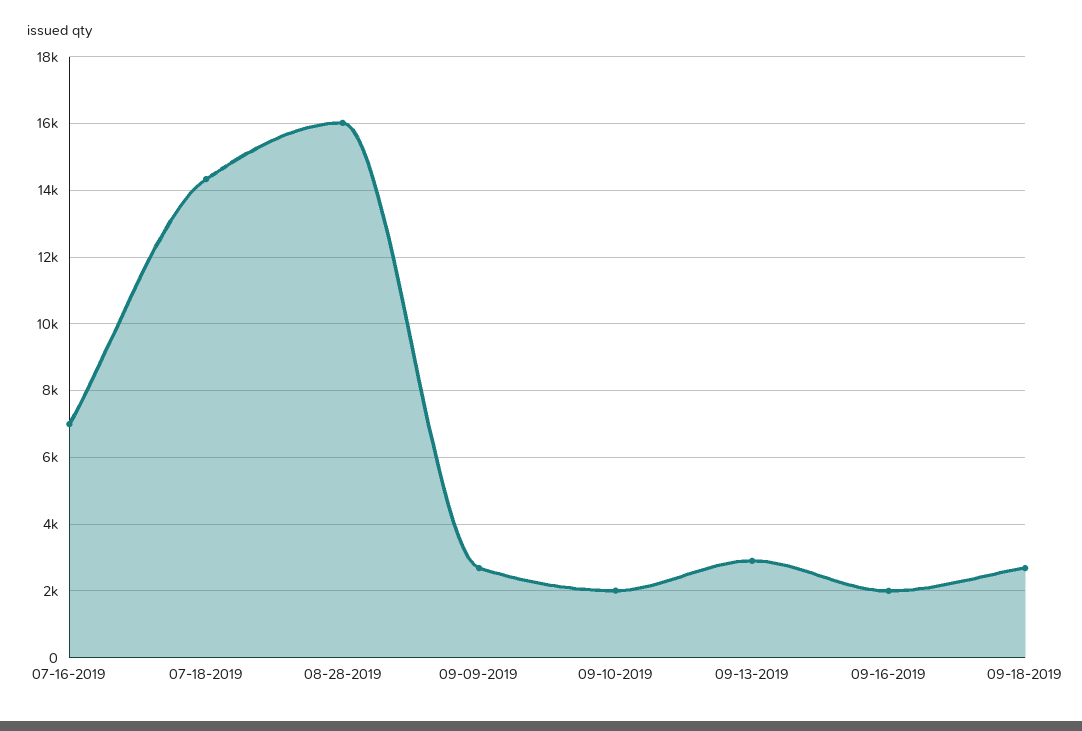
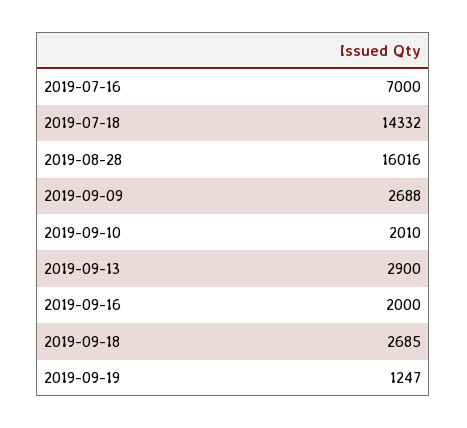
2019-09-19: none -> 1247

